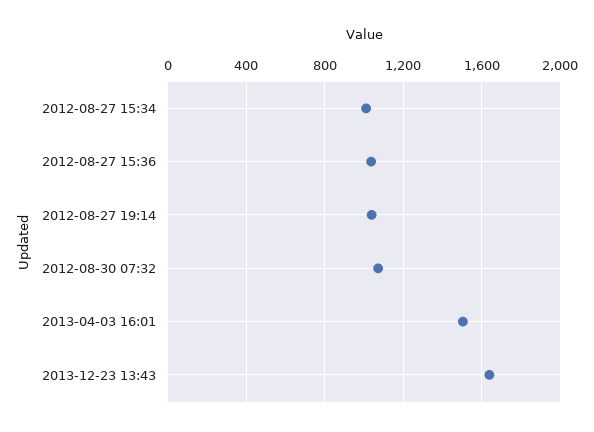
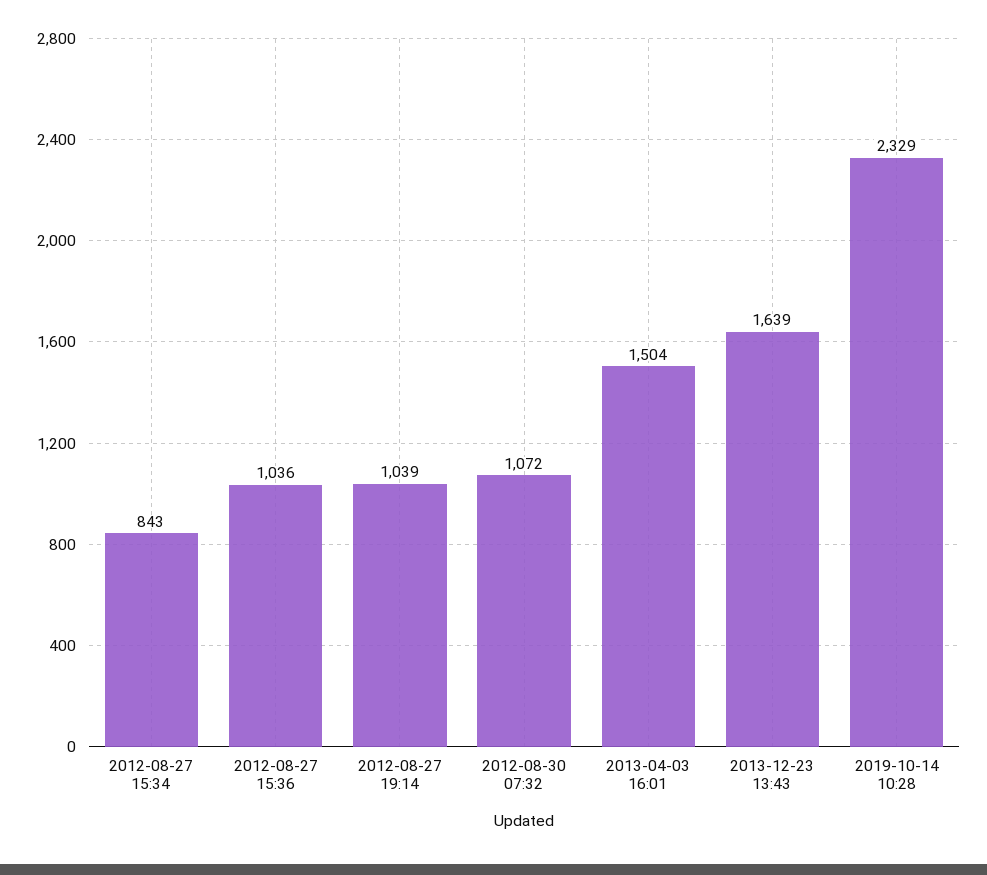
2012-08-27 15:34: 1000 -> 843
2019-10-14 10:28: none -> 2329

